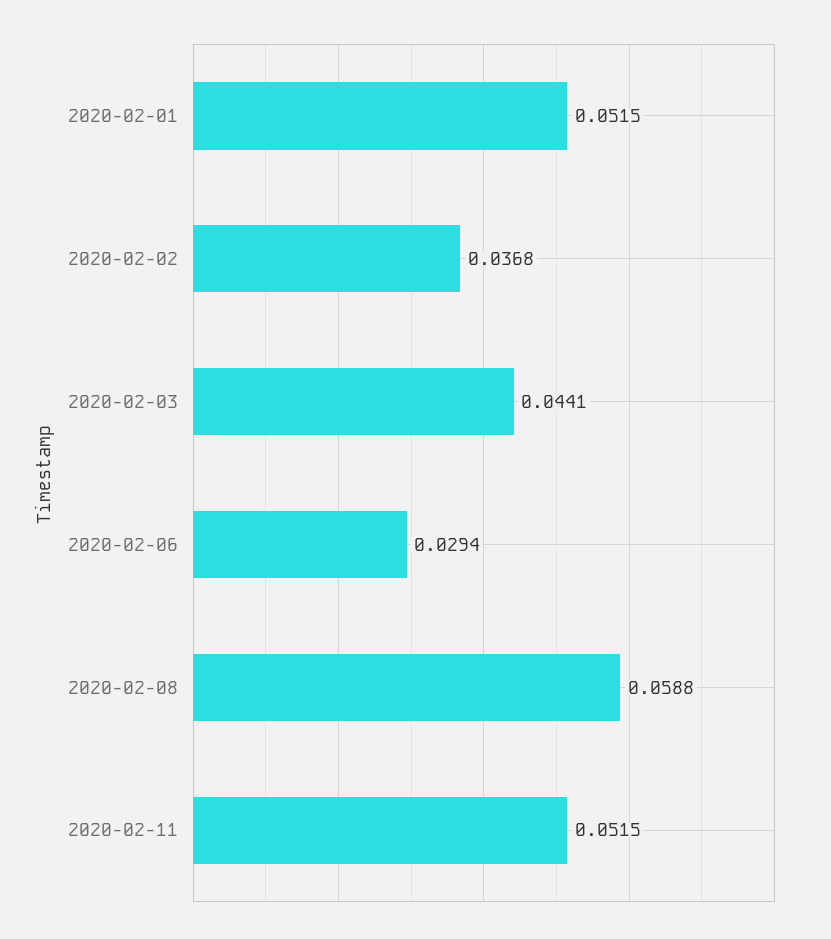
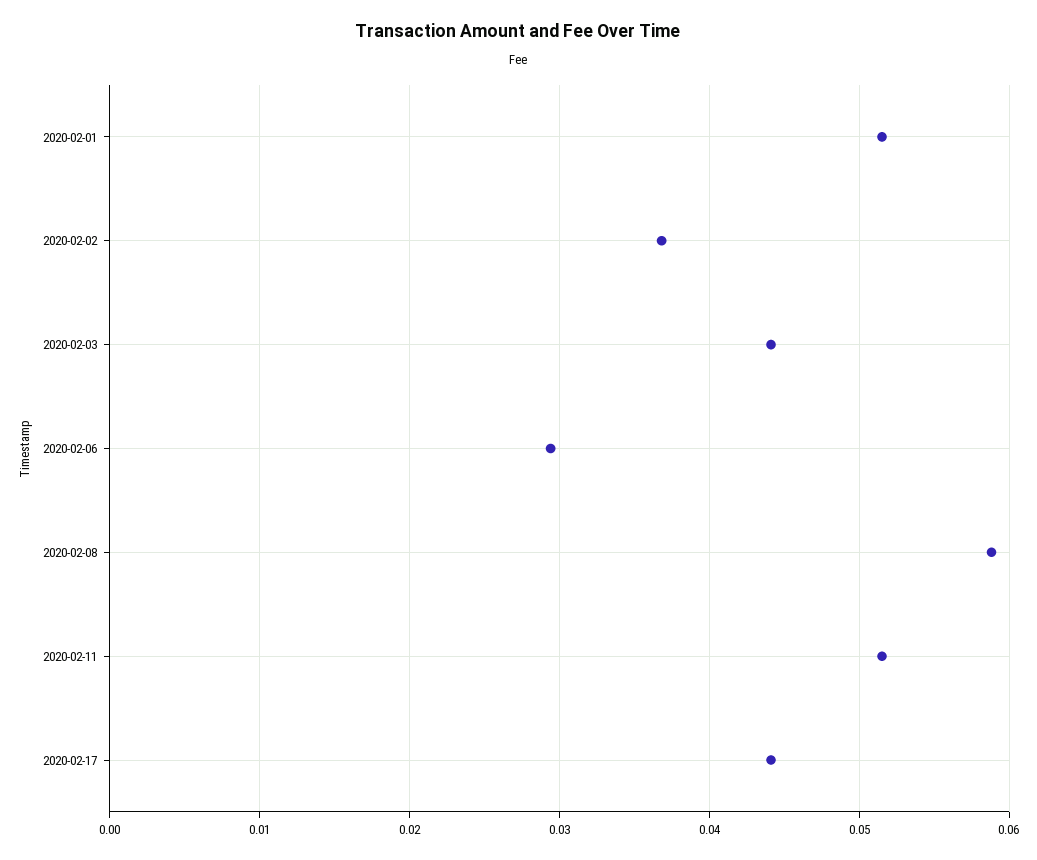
2020-02-17: none -> 0.044

